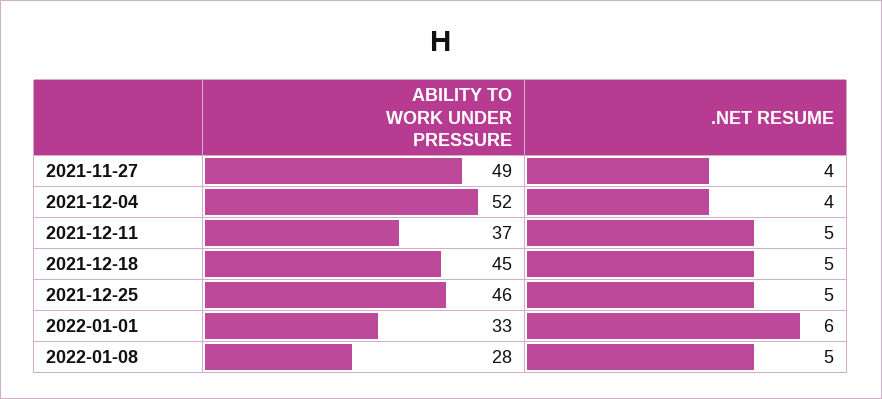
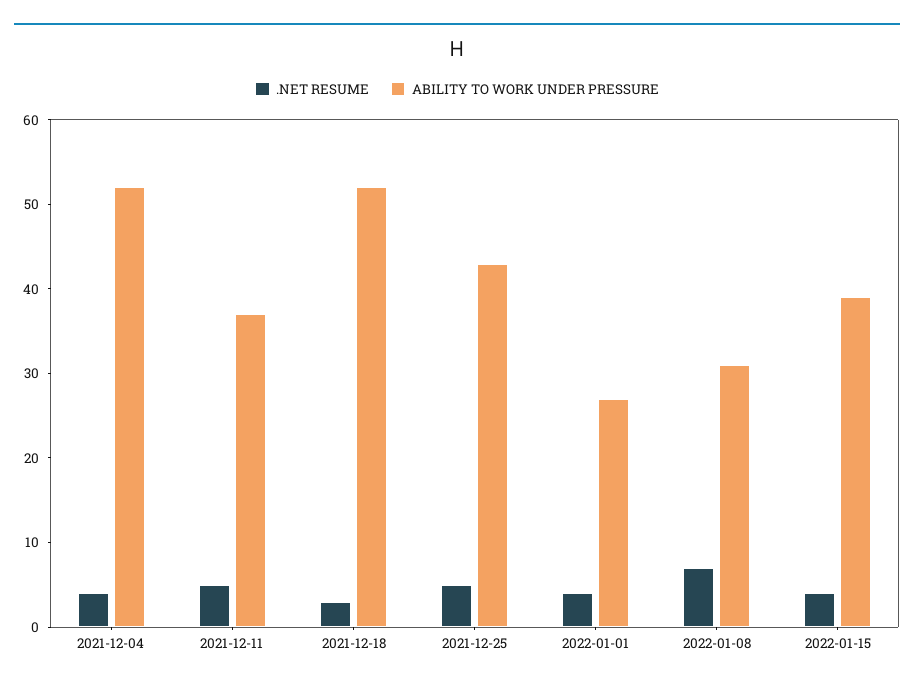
ABILITY TO WORK UNDER PRESSURE, 2021-11-27: 49 -> none
.NET RESUME, 2021-11-27: 4 -> none
ABILITY TO WORK UNDER PRESSURE, 2021-12-18: 45 -> 52
.NET RESUME, 2021-12-18: 5 -> 3
ABILITY TO WORK UNDER PRESSURE, 2021-12-25: 46 -> 43
ABILITY TO WORK UNDER PRESSURE, 2022-01-01: 33 -> 27
.NET RESUME, 2022-01-01: 6 -> 4
ABILITY TO WORK UNDER PRESSURE, 2022-01-08: 28 -> 31
.NET RESUME, 2022-01-08: 5 -> 7
.NET RESUME, 2022-01-15: none -> 4
ABILITY TO WORK UNDER PRESSURE, 2022-01-15: none -> 39

